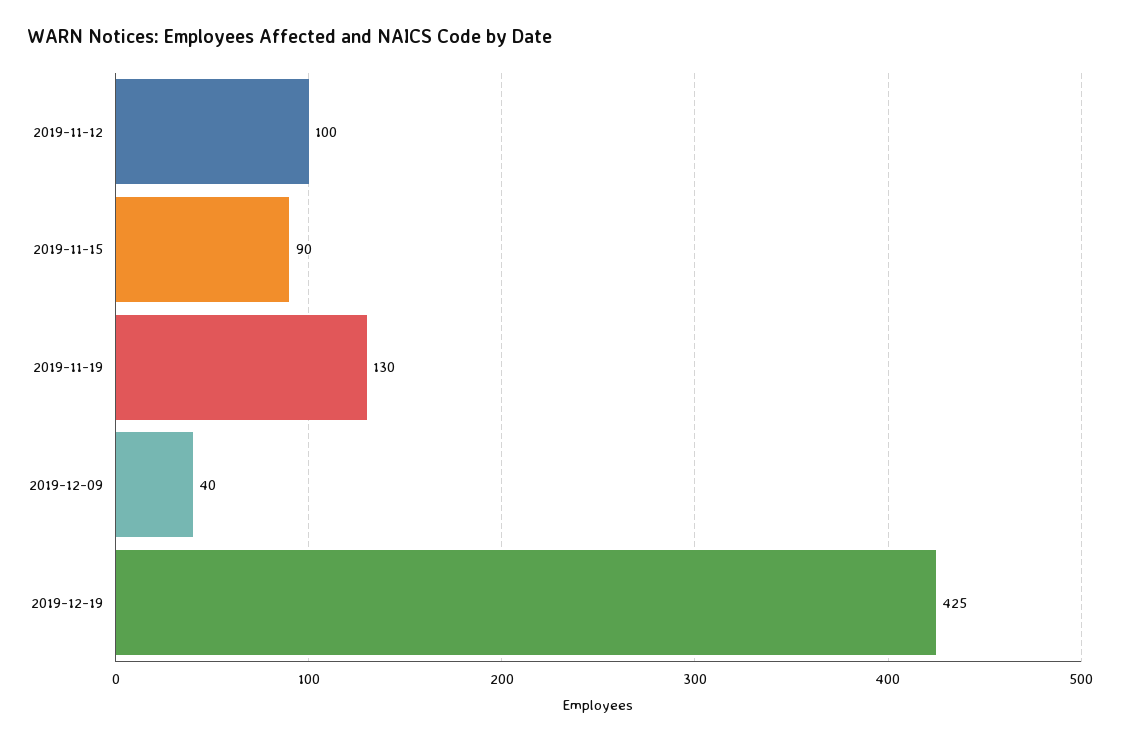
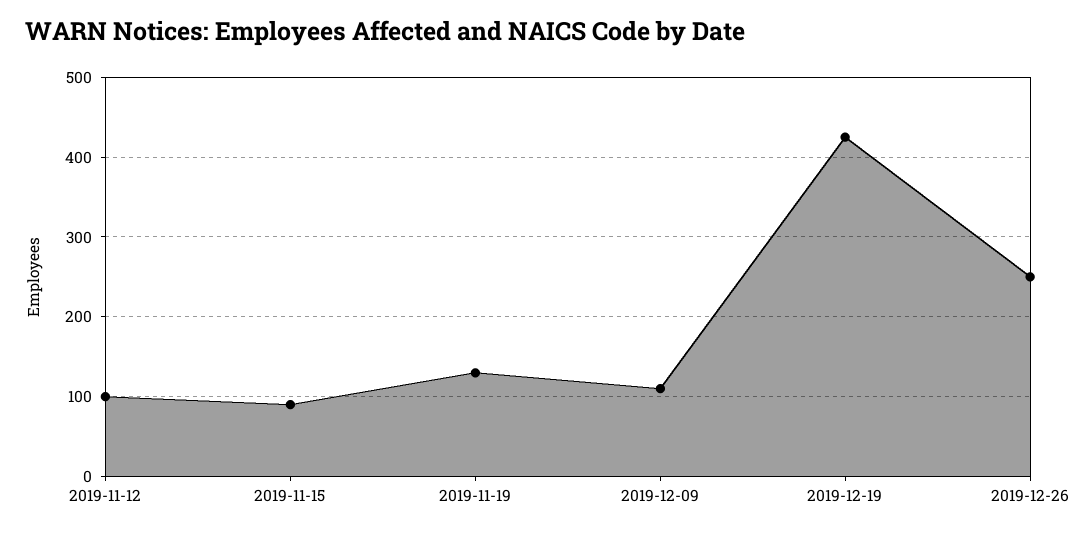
2019-12-09: 40 -> 110
2019-12-26: none -> 250

